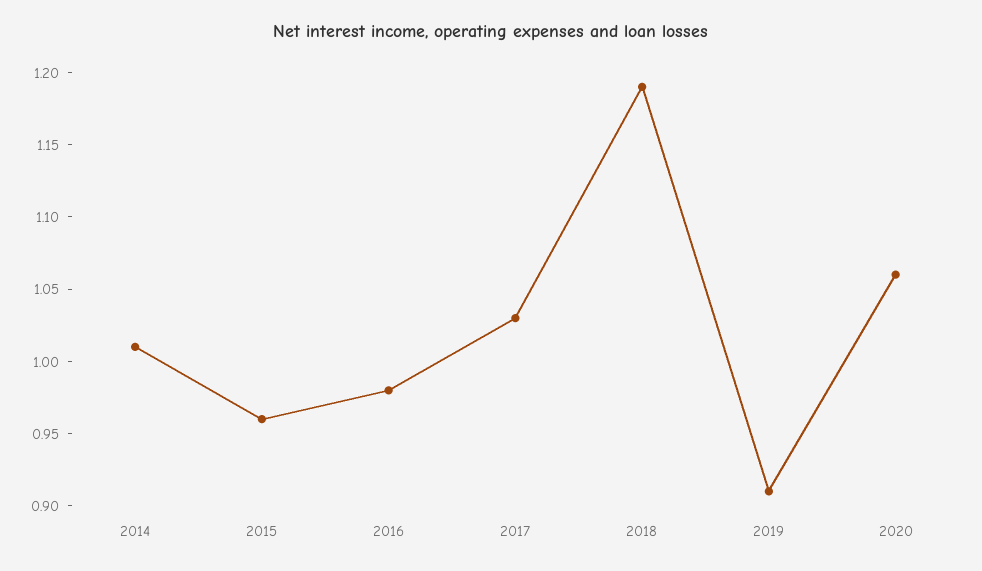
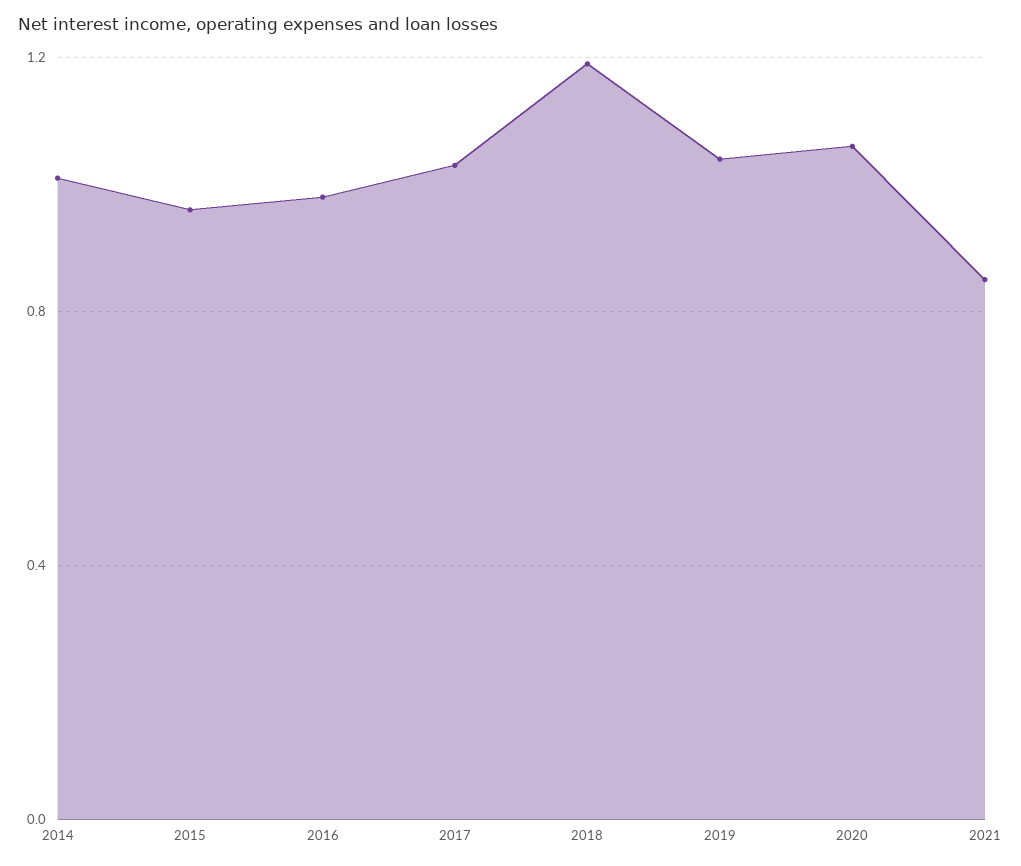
2019: 0.91 -> 1.05
2021: none -> 0.85

